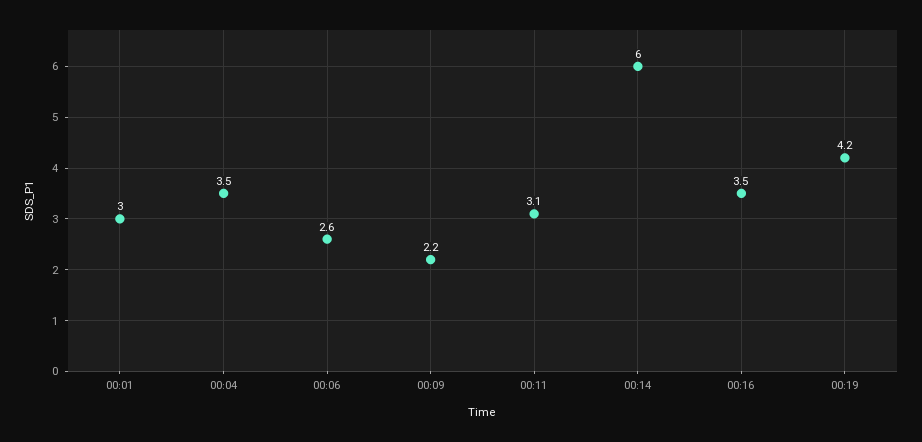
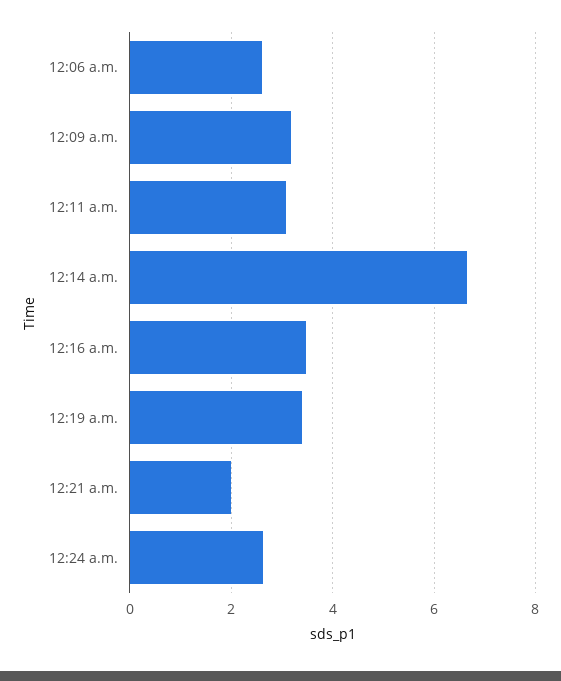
00:01: 3 -> none
00:04: 3.5 -> none
00:09: 2.2 -> 3.2
00:14: 6 -> 6.6
00:19: 4.2 -> 3.4
12:21 a.m.: none -> 2
12:24 a.m.: none -> 2.6

